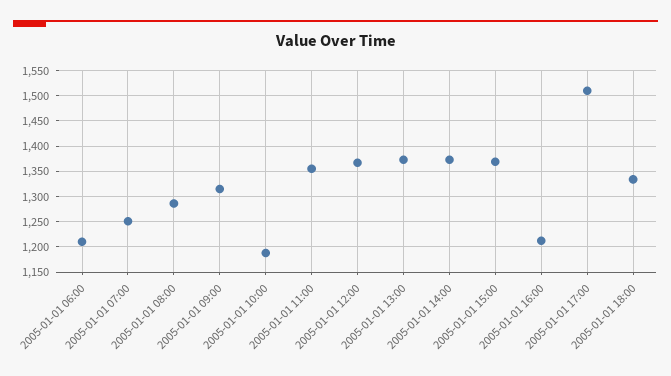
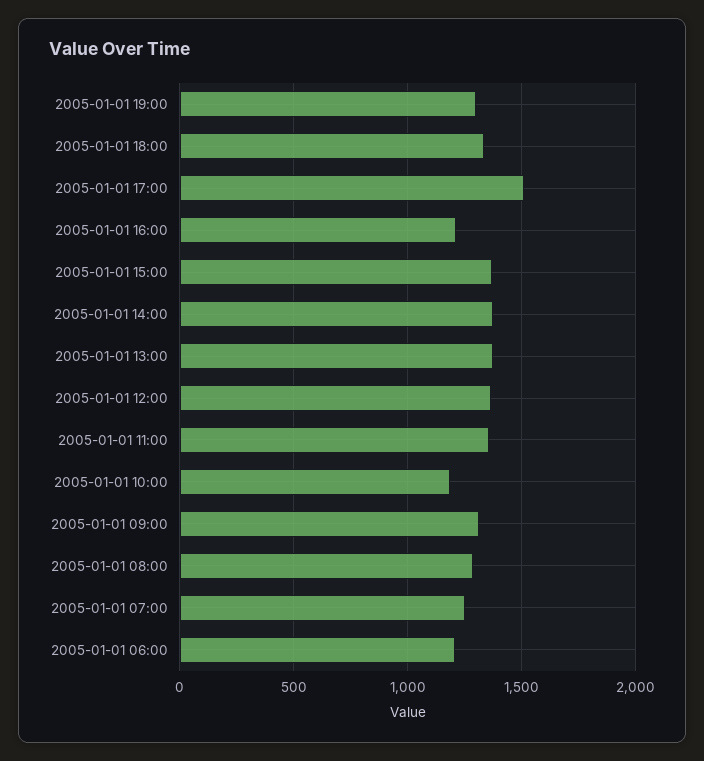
2005-01-01 19:00: none -> 1300

